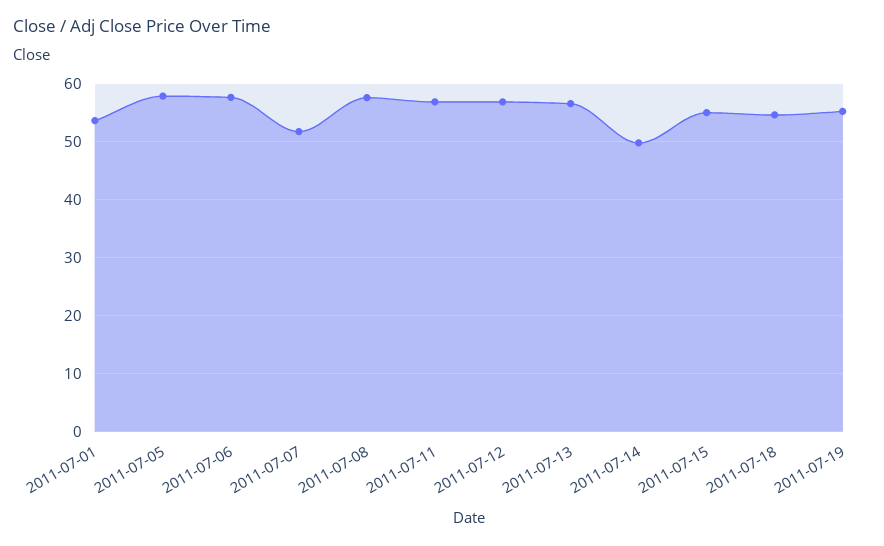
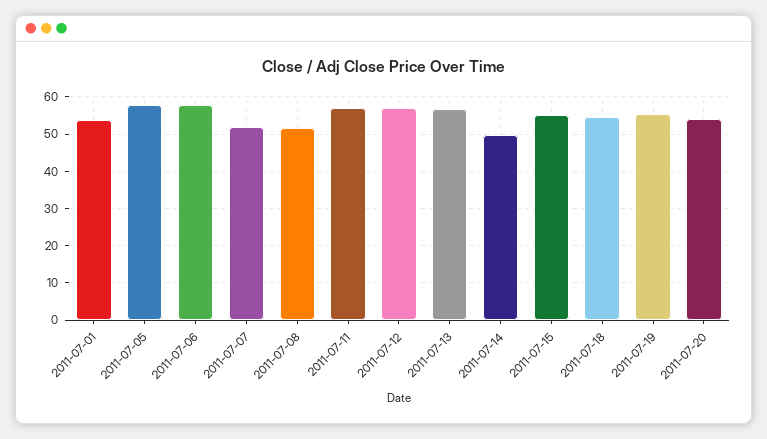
2011-07-08: 58 -> 52
2011-07-20: none -> 54

